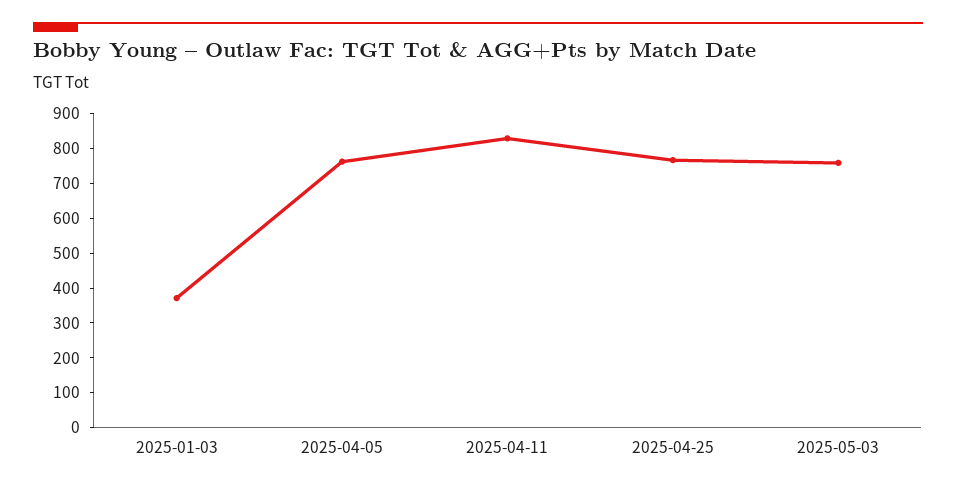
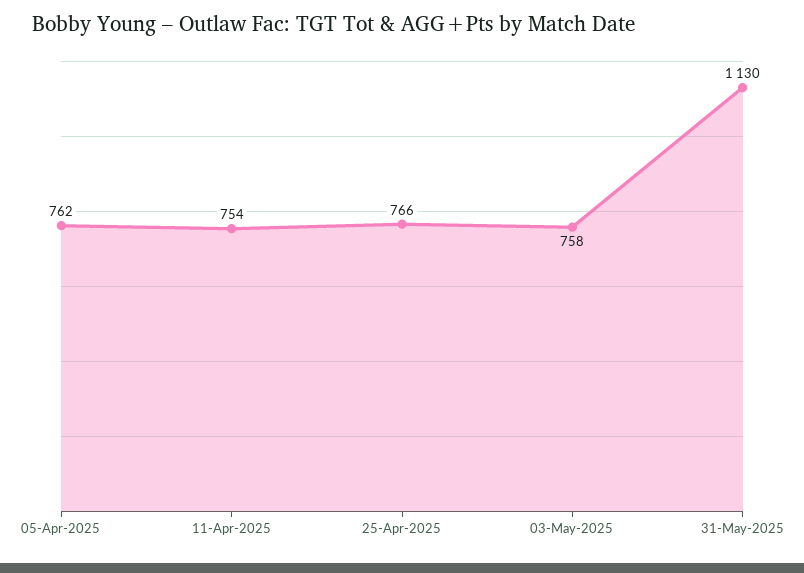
2025-01-03: 375 -> none
2025-04-11: 825 -> 754
31-May-2025: none -> 1130

